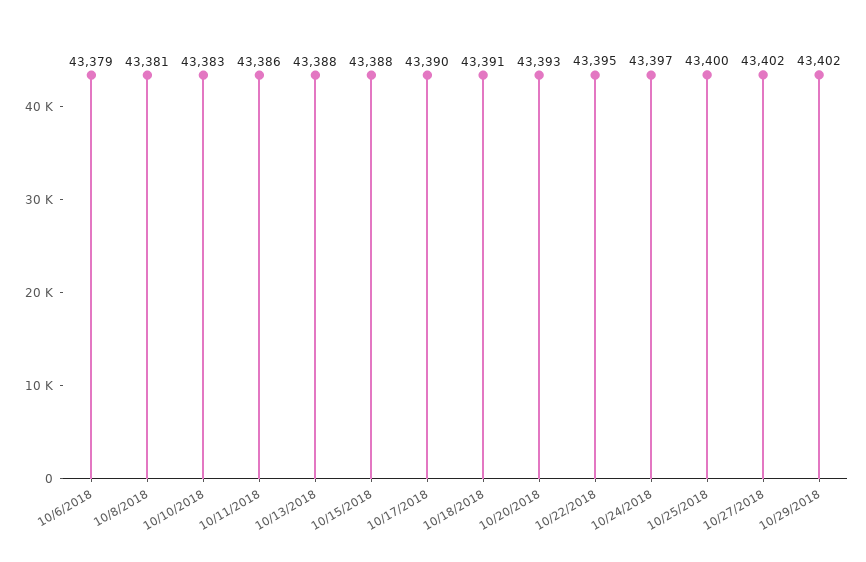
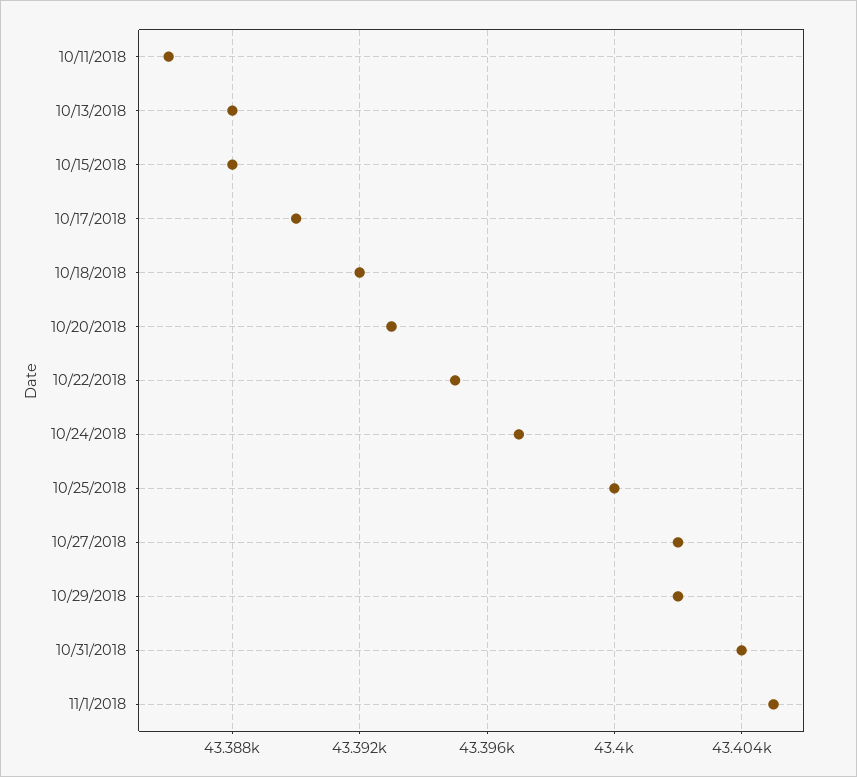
10/6/2018: 43379 -> none
10/8/2018: 43381 -> none
10/10/2018: 43383 -> none
10/18/2018: 43391 -> 43392
10/31/2018: none -> 43404
11/1/2018: none -> 43405

